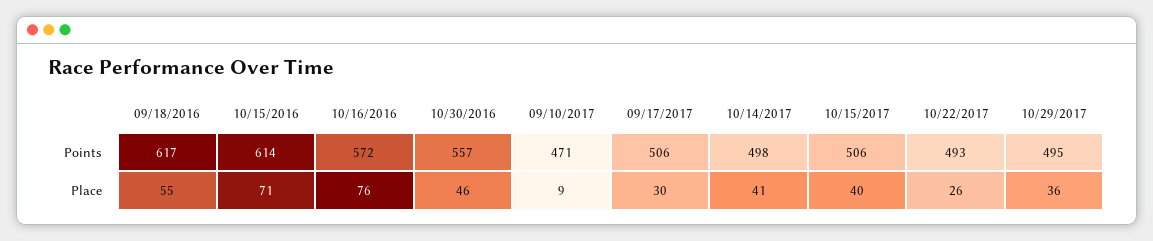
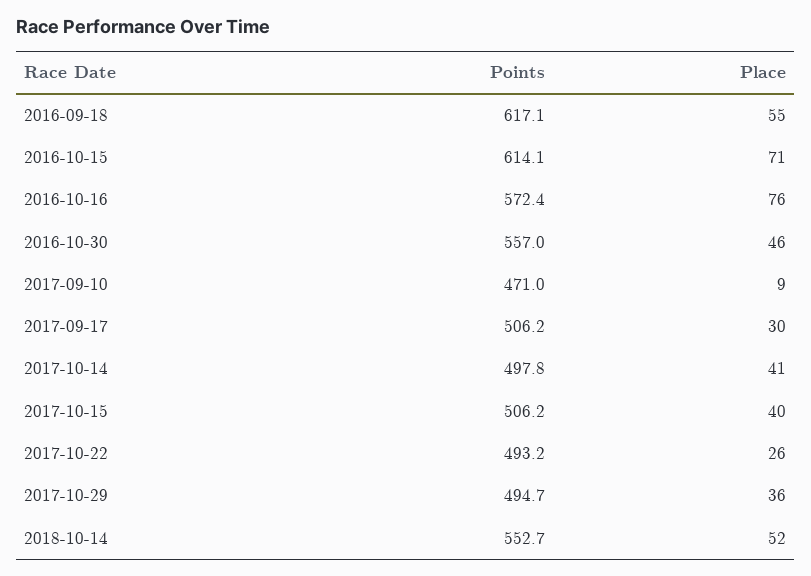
2018-10-14, Points: none -> 552.7
2018-10-14, Place: none -> 52

